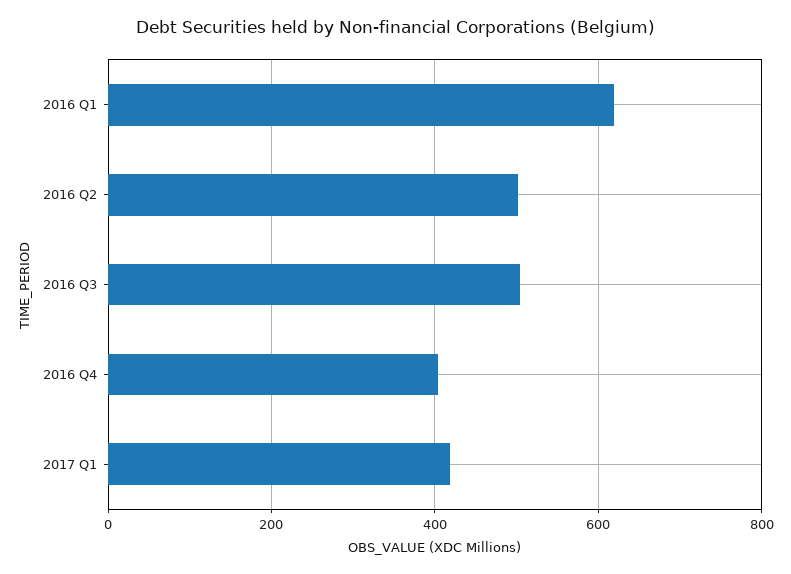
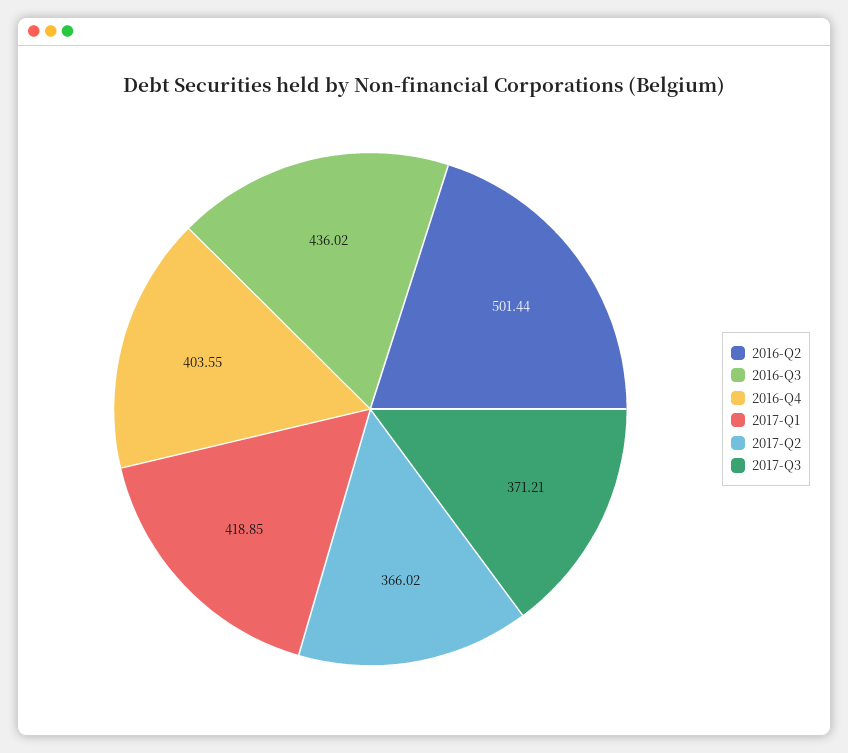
2016 Q1: 620 -> none
2016 Q3: 500 -> 436.02
2017-Q2: none -> 366.02
2017-Q3: none -> 371.21

